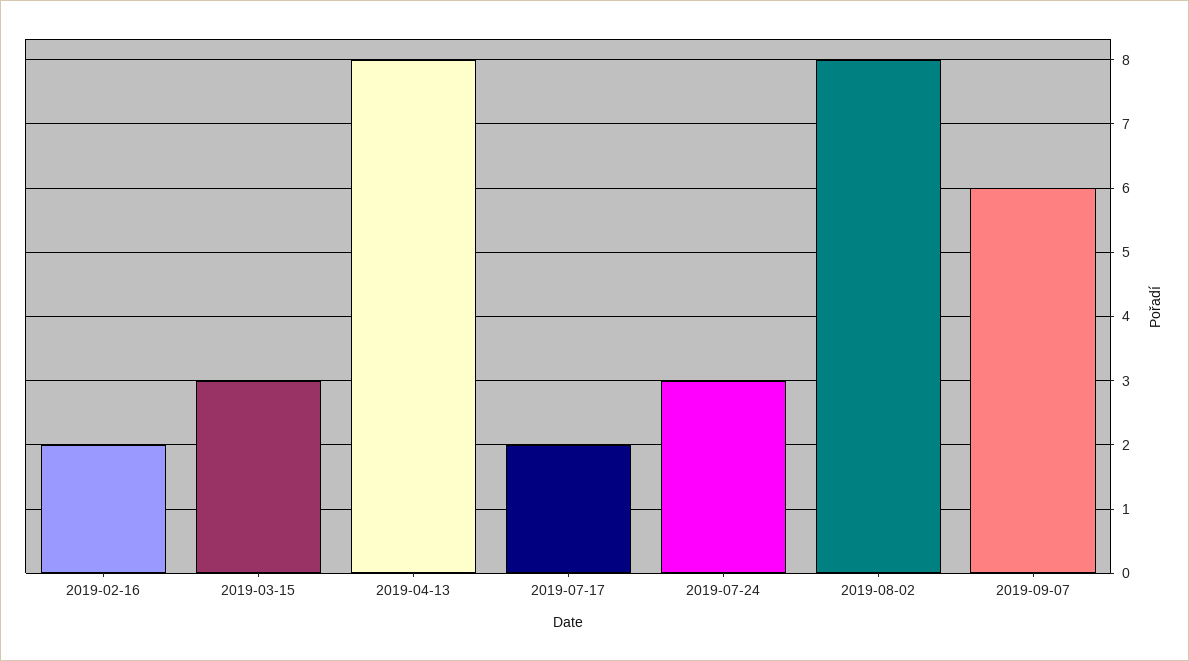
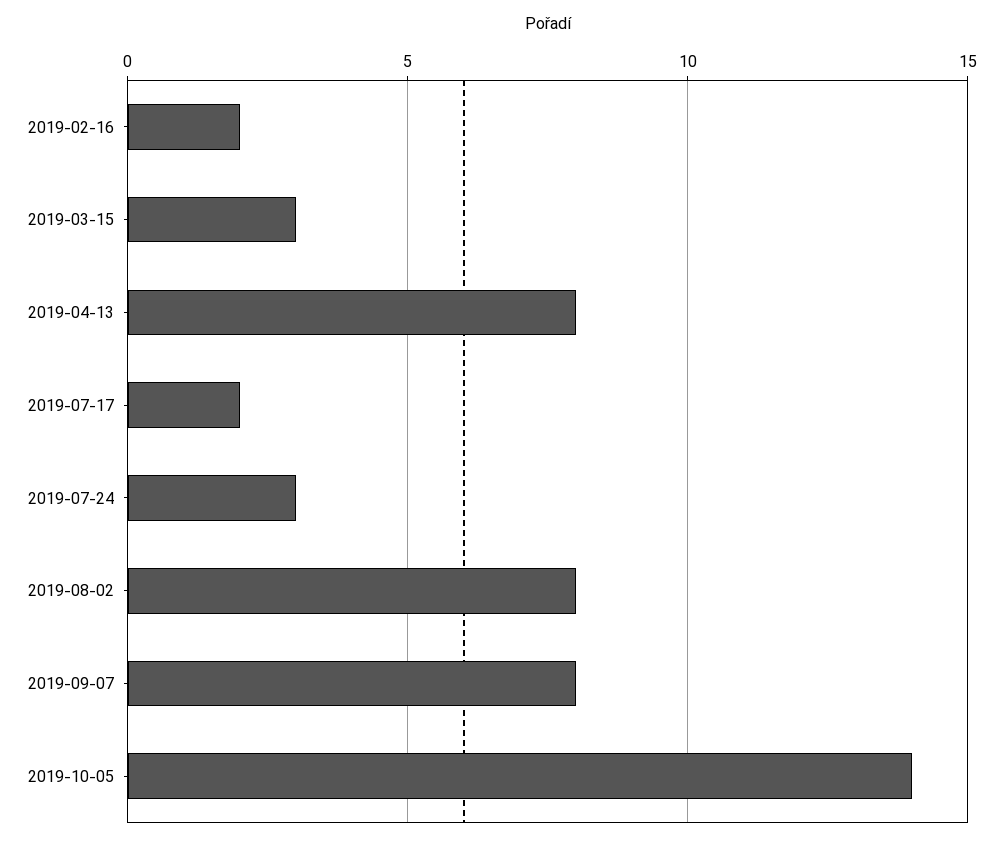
2019-09-07: 6 -> 8
2019-10-05: none -> 14

